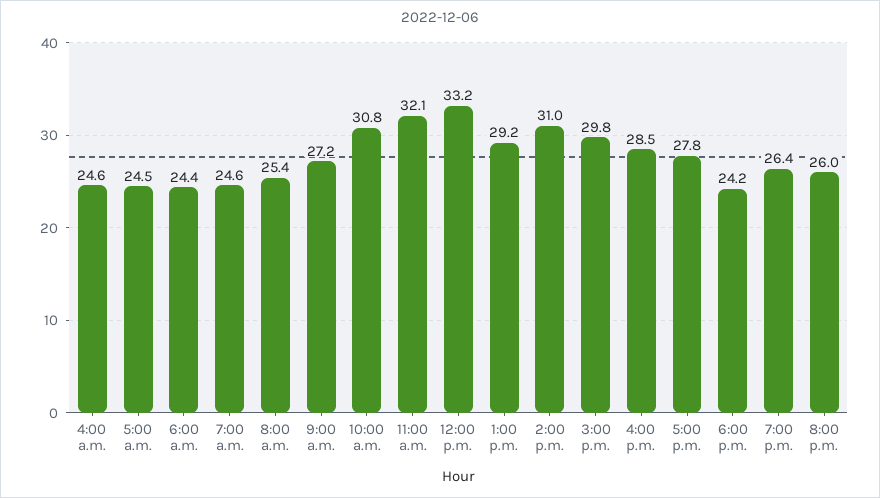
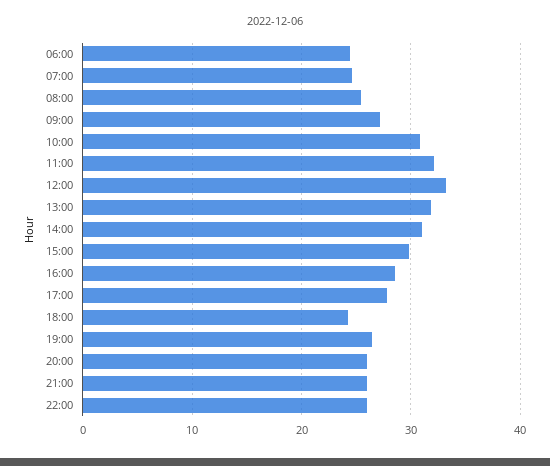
4:00 a.m.: 24.6 -> none
5:00 a.m.: 24.5 -> none
1:00 p.m.: 29.2 -> 32
21:00: none -> 26
22:00: none -> 26

